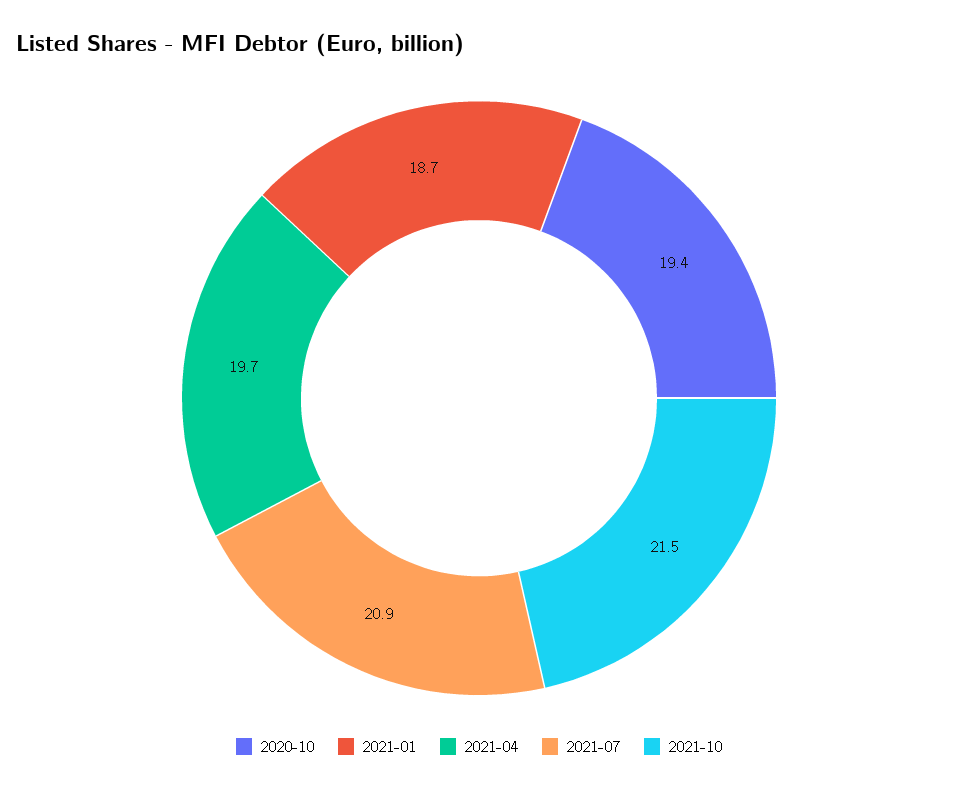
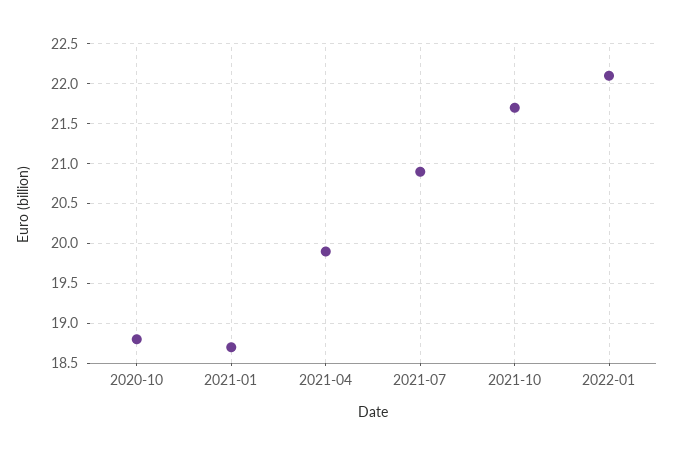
2020-10: 19.4 -> 18.8
2021-04: 19.7 -> 19.9
2021-10: 21.5 -> 21.7
2022-01: none -> 22.1

